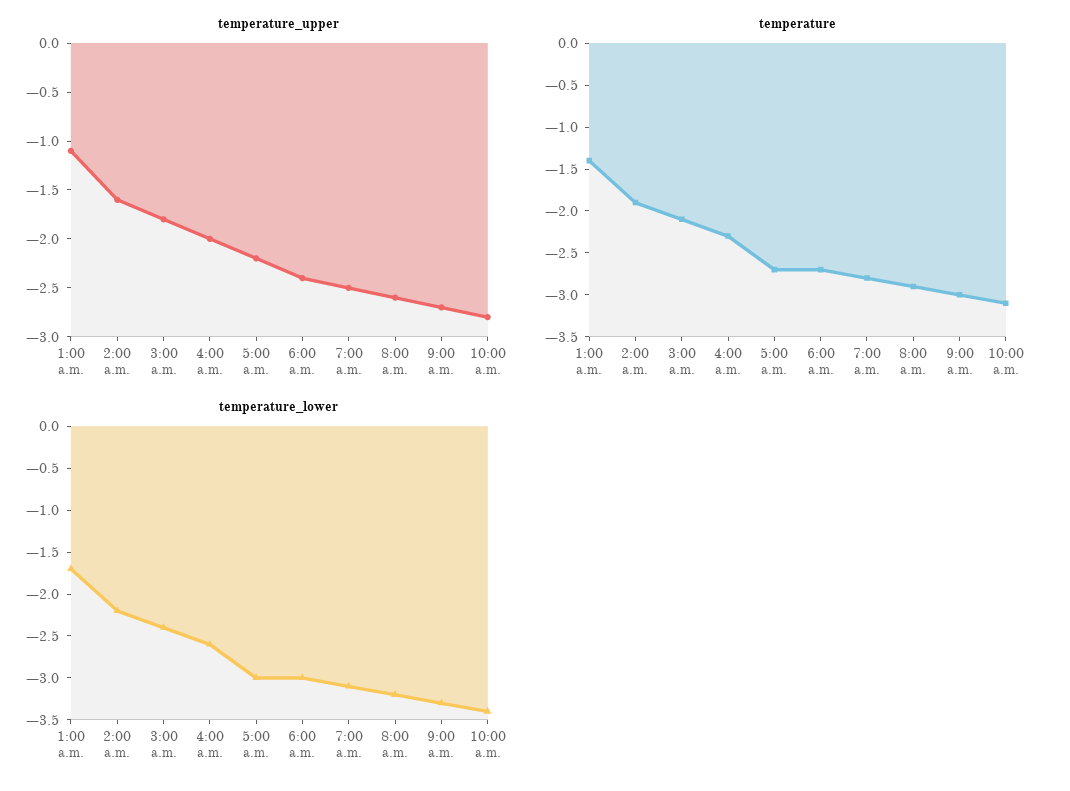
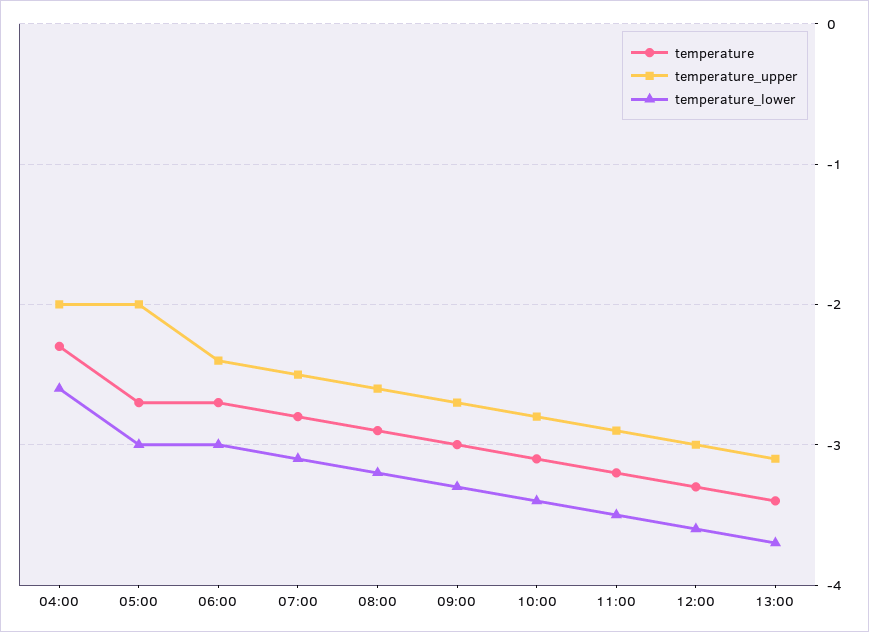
temperature_upper, 1:00 a.m.: -1.1 -> none
temperature_upper, 2:00 a.m.: -1.6 -> none
temperature_upper, 3:00 a.m.: -1.8 -> none
temperature_upper, 5:00 a.m.: -2.2 -> -2
temperature, 1:00 a.m.: -1.4 -> none
temperature, 2:00 a.m.: -1.9 -> none
temperature, 3:00 a.m.: -2.1 -> none
temperature_lower, 1:00 a.m.: -1.7 -> none
temperature_lower, 2:00 a.m.: -2.2 -> none
temperature_lower, 3:00 a.m.: -2.4 -> none
temperature, 11:00: none -> -3.2
temperature_upper, 11:00: none -> -2.9
temperature_lower, 11:00: none -> -3.5
temperature, 12:00: none -> -3.3
temperature_upper, 12:00: none -> -3
temperature_lower, 12:00: none -> -3.6
temperature, 13:00: none -> -3.4
temperature_upper, 13:00: none -> -3.1
temperature_lower, 13:00: none -> -3.7

